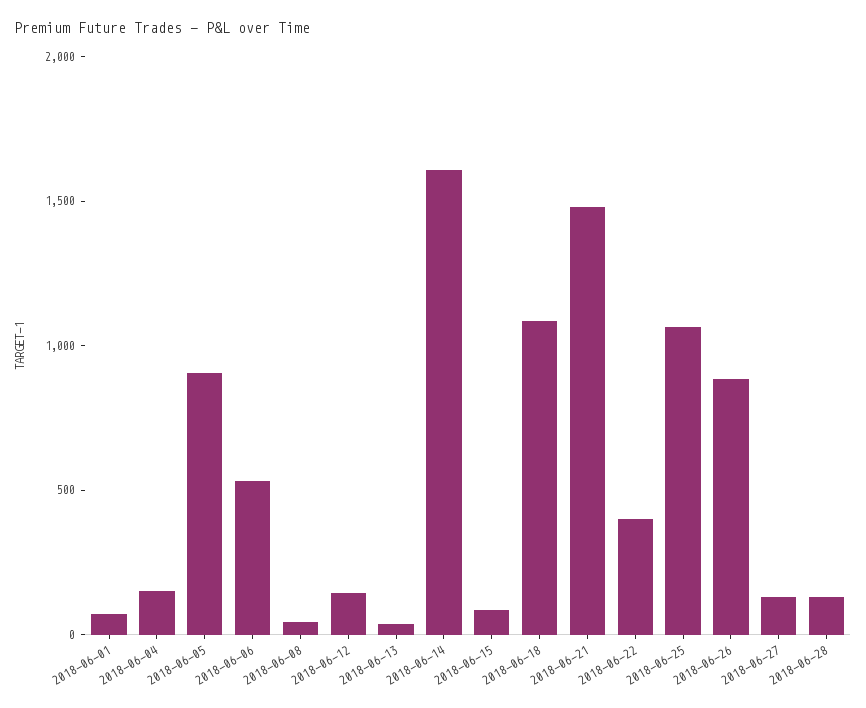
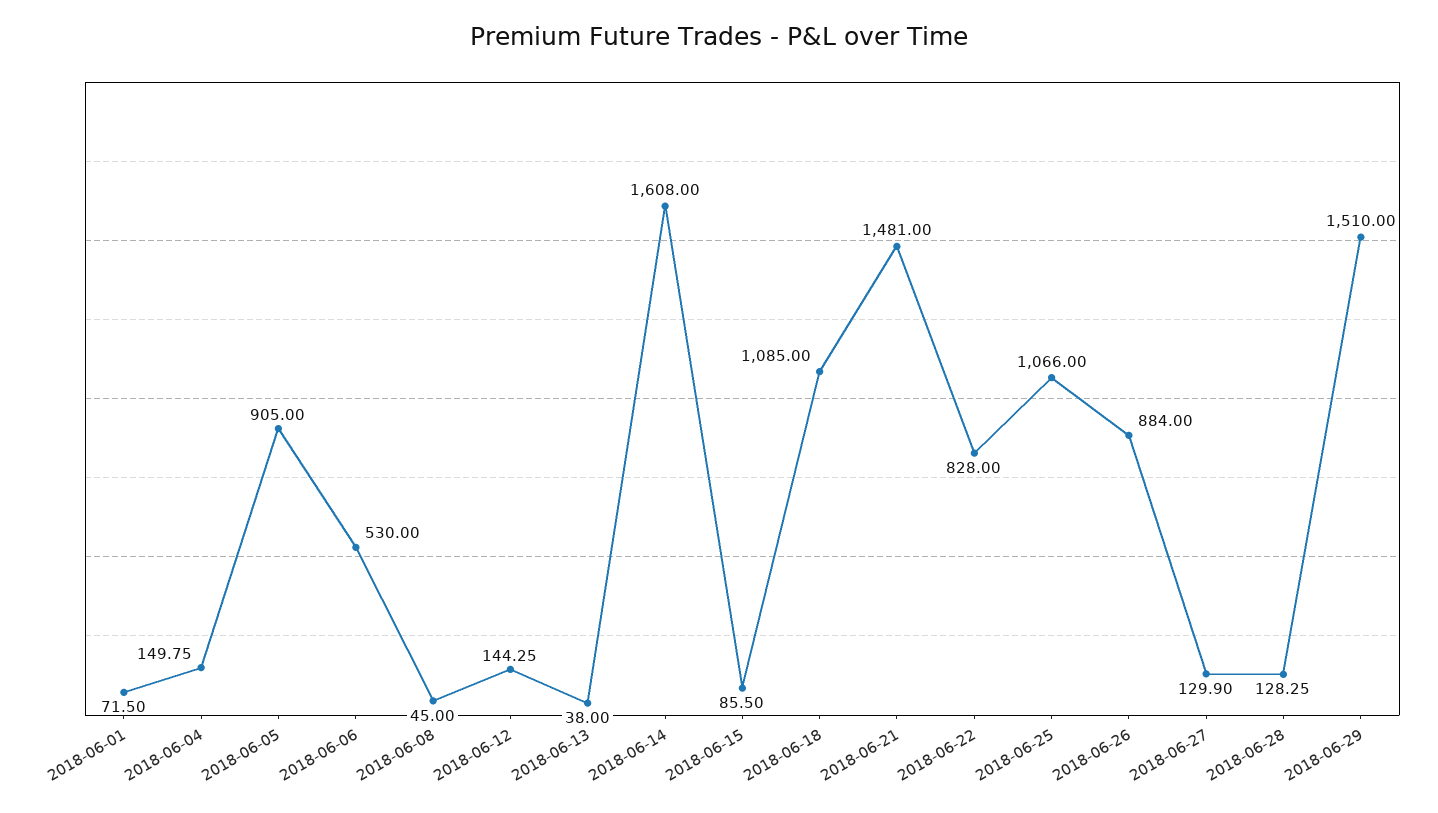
2018-06-22: 400 -> 828
2018-06-29: none -> 1510

